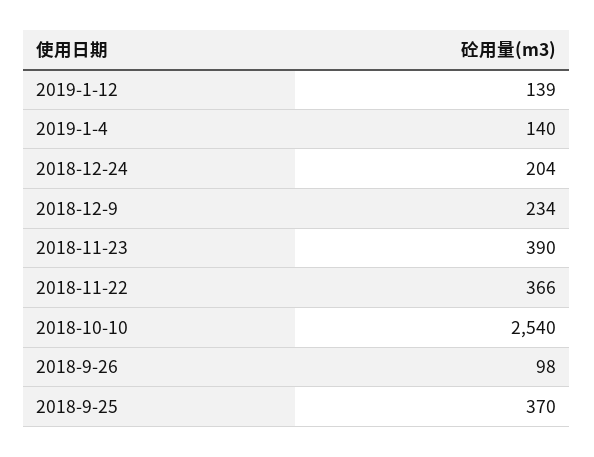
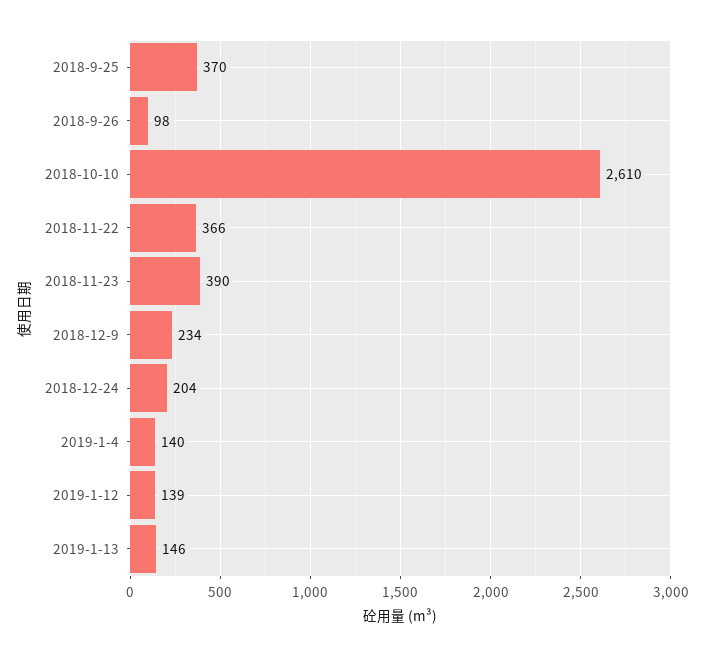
2018-10-10: 2540 -> 2610
2019-1-13: none -> 146

